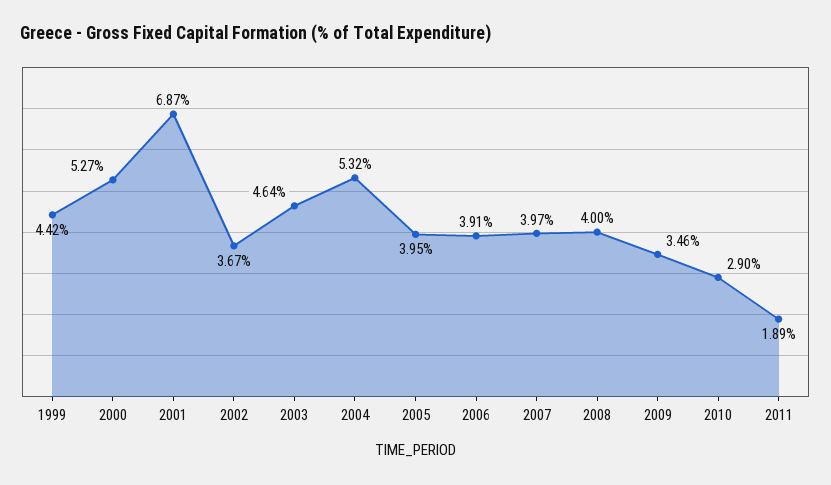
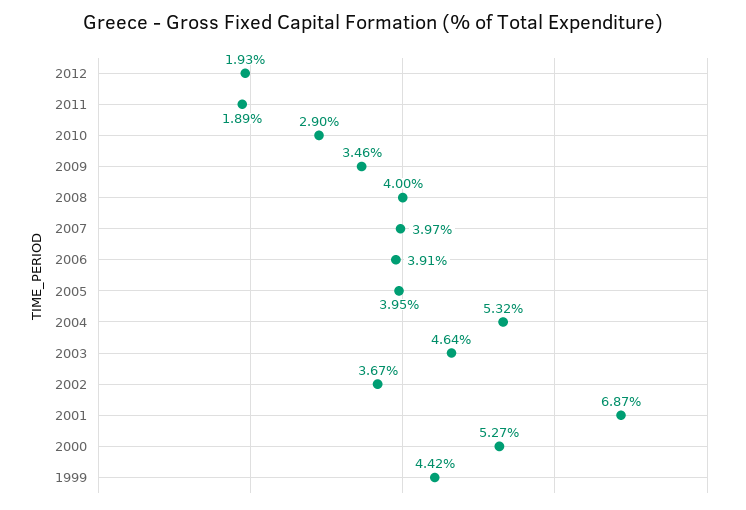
2012: none -> 1.93

